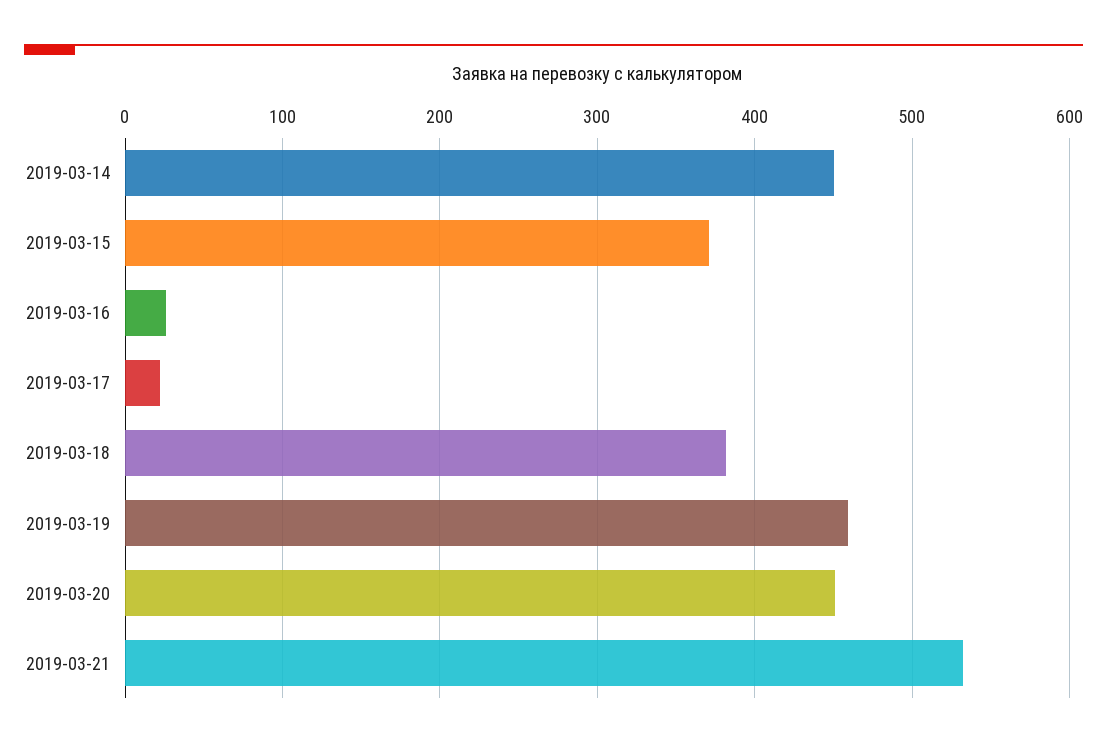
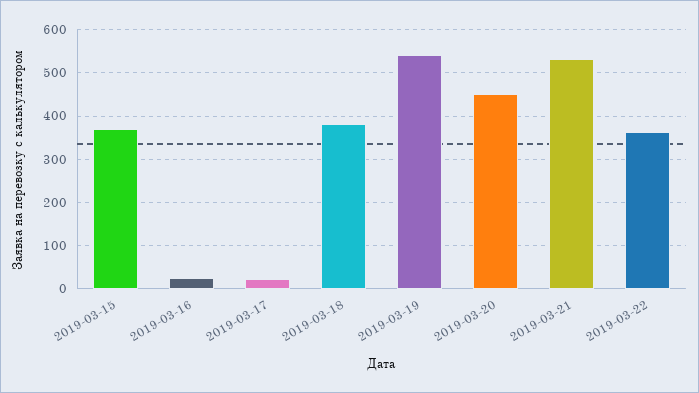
2019-03-14: 450 -> none
2019-03-19: 460 -> 540
2019-03-22: none -> 360

